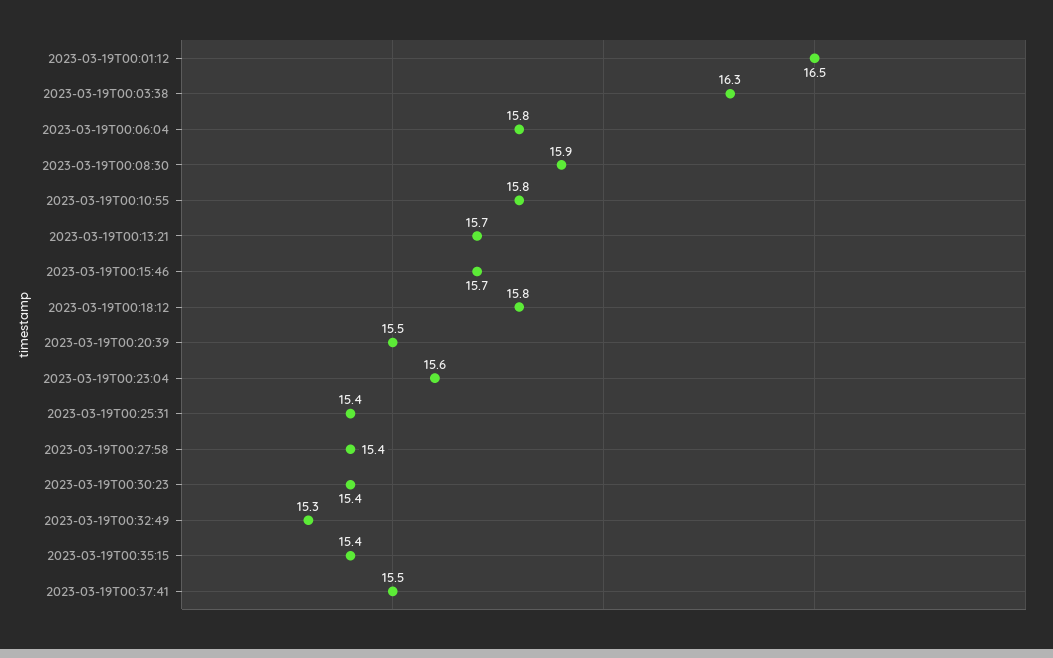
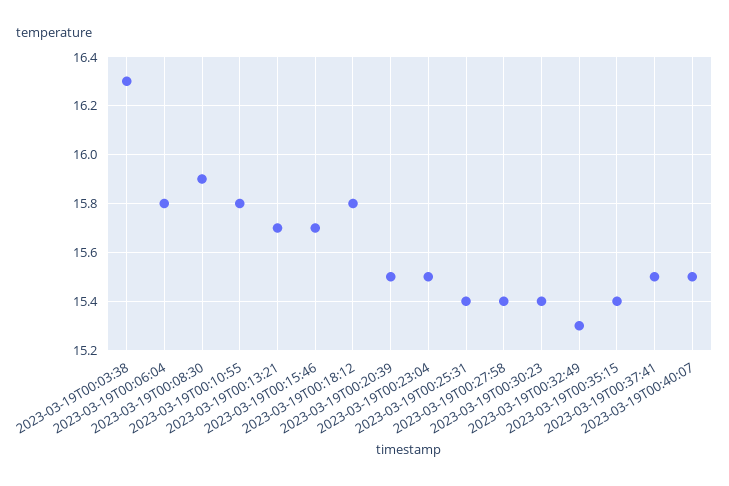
2023-03-19T00:01:12: 16.5 -> none
2023-03-19T00:23:04: 15.6 -> 15.5
2023-03-19T00:40:07: none -> 15.5

